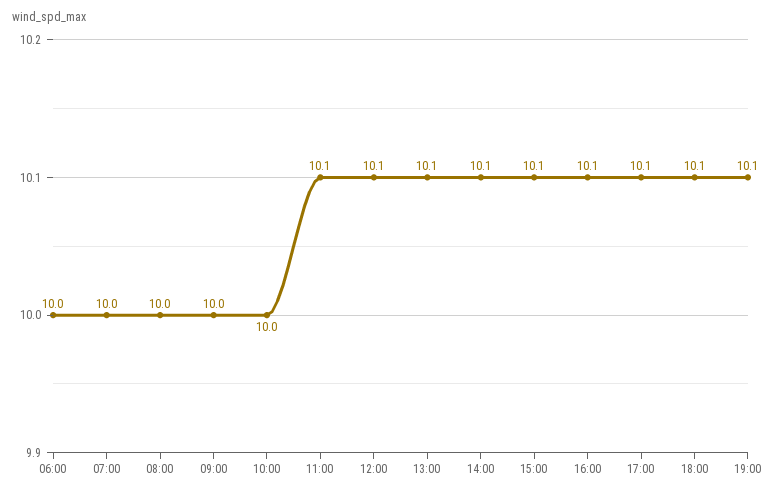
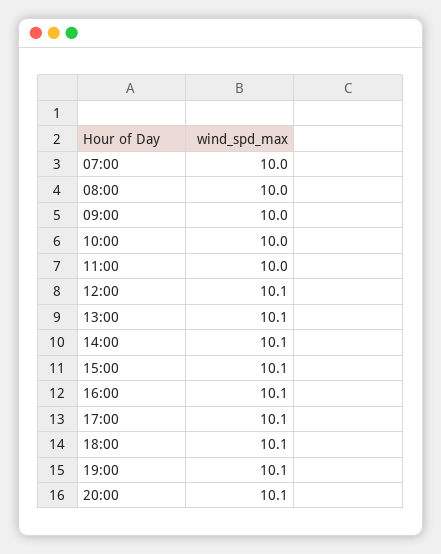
06:00: 10 -> none
11:00: 10.1 -> 10
20:00: none -> 10.1

